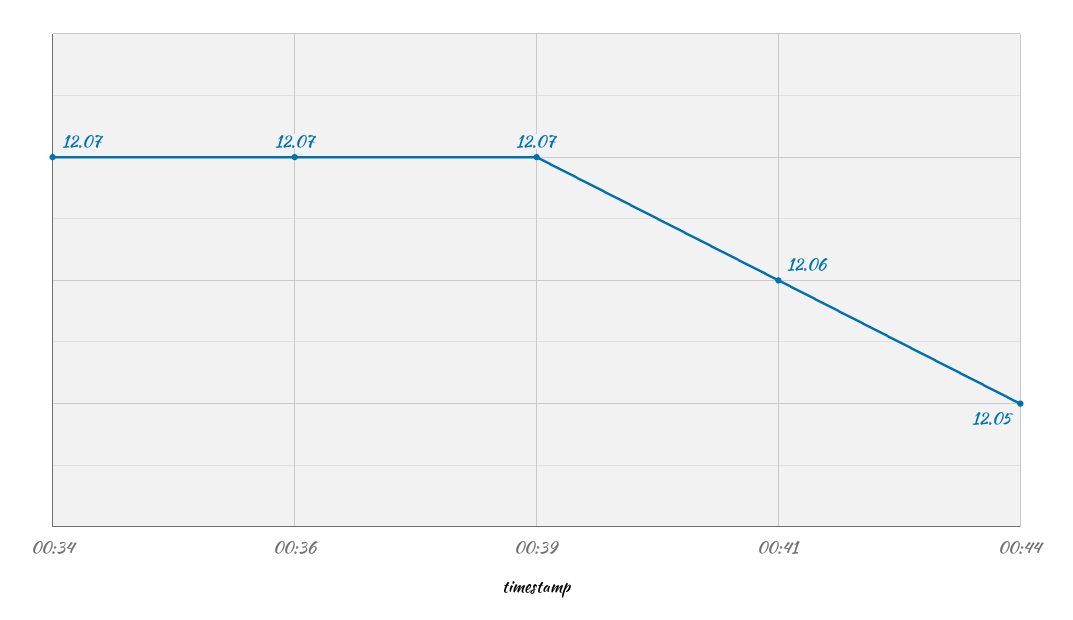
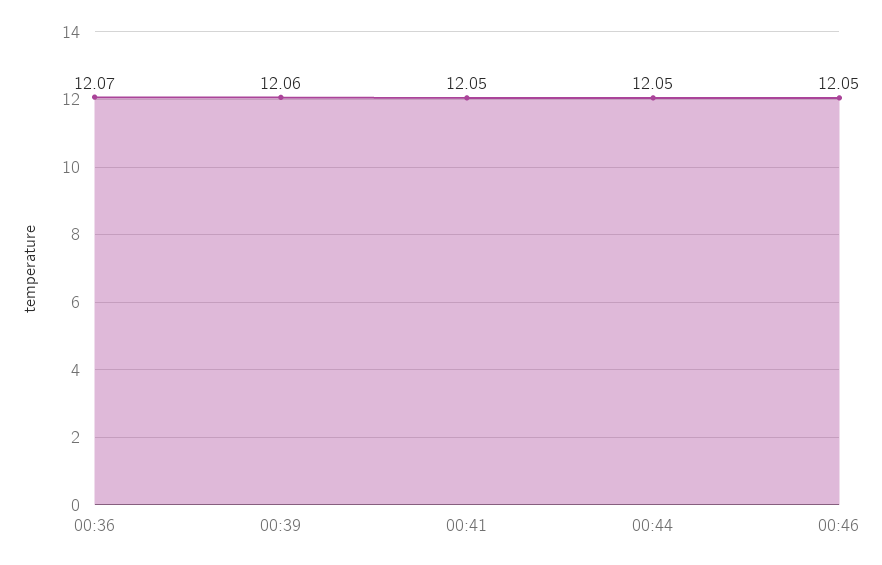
00:34: 12.07 -> none
00:39: 12.07 -> 12.06
00:41: 12.06 -> 12.05
00:46: none -> 12.05

